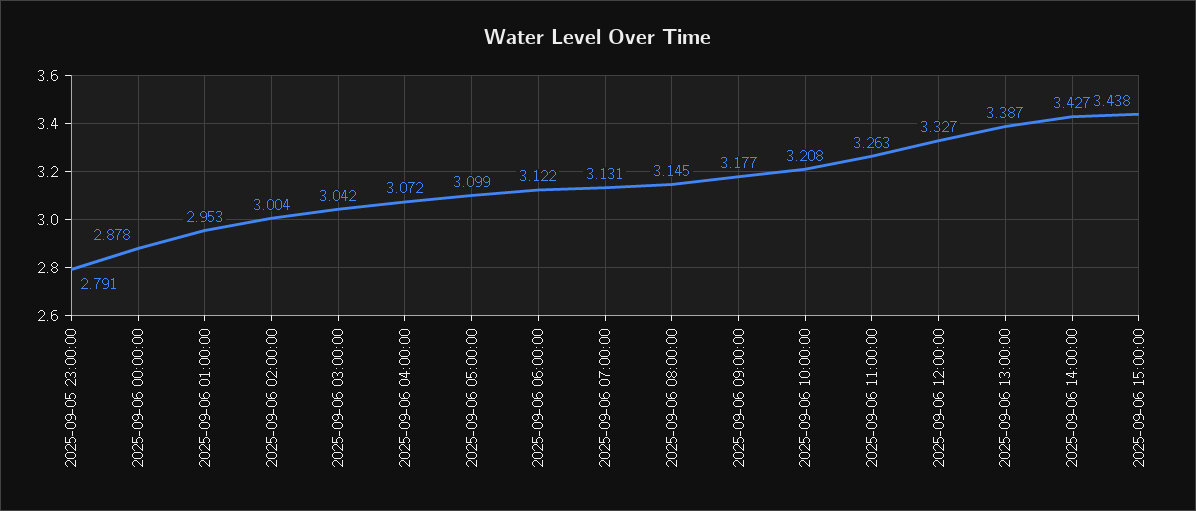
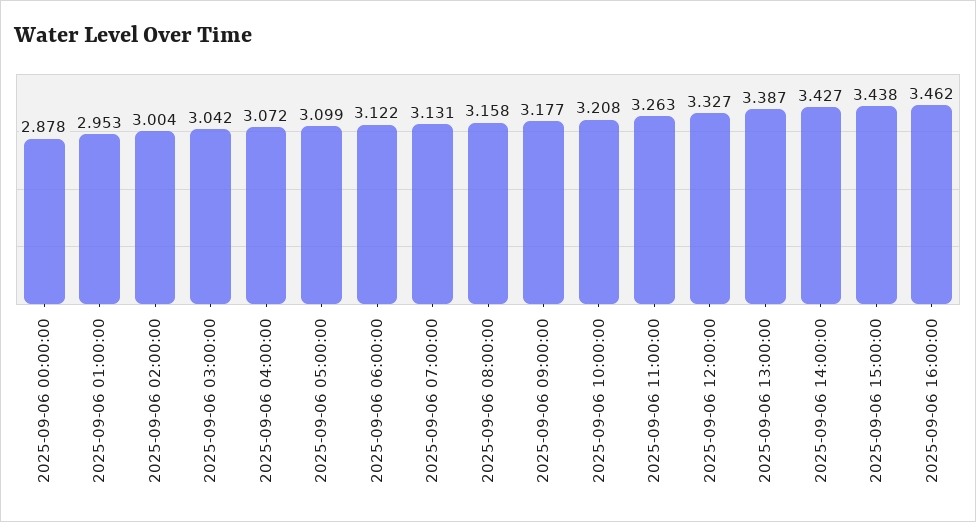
2025-09-05 23:00:00: 2.791 -> none
2025-09-06 08:00:00: 3.145 -> 3.158
2025-09-06 16:00:00: none -> 3.462

